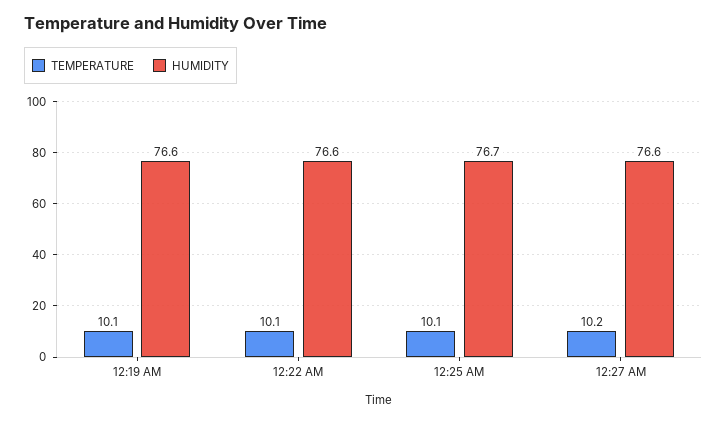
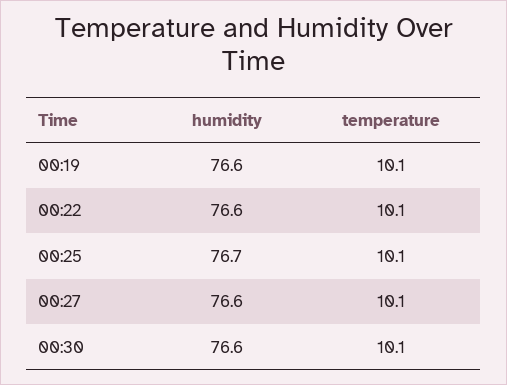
TEMPERATURE, 12:27 AM: 10.2 -> 10.1
HUMIDITY, 00:30: none -> 76.6
TEMPERATURE, 00:30: none -> 10.1

